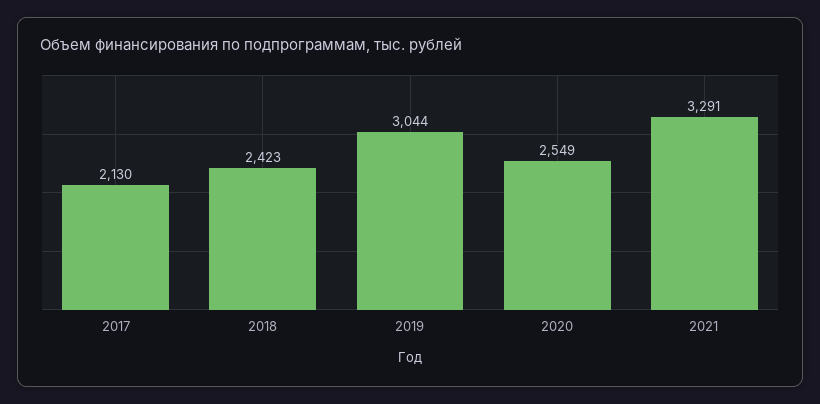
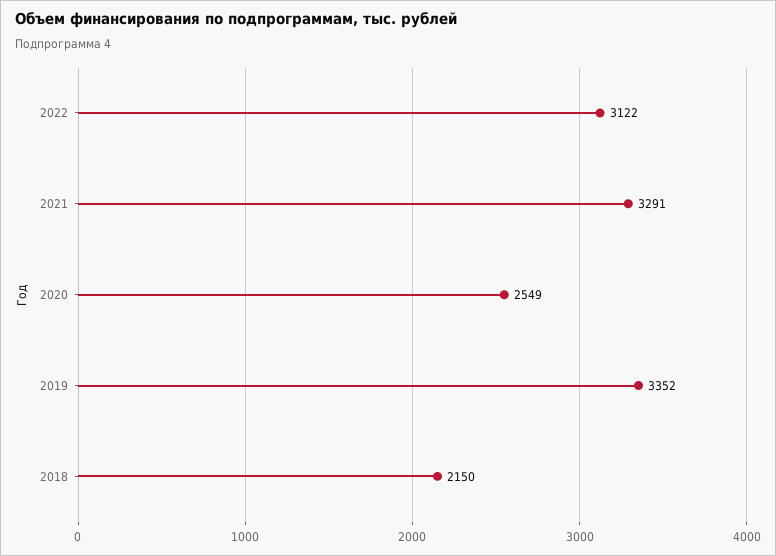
2017: 2130 -> none
2018: 2423 -> 2150
2019: 3044 -> 3352
2022: none -> 3122

